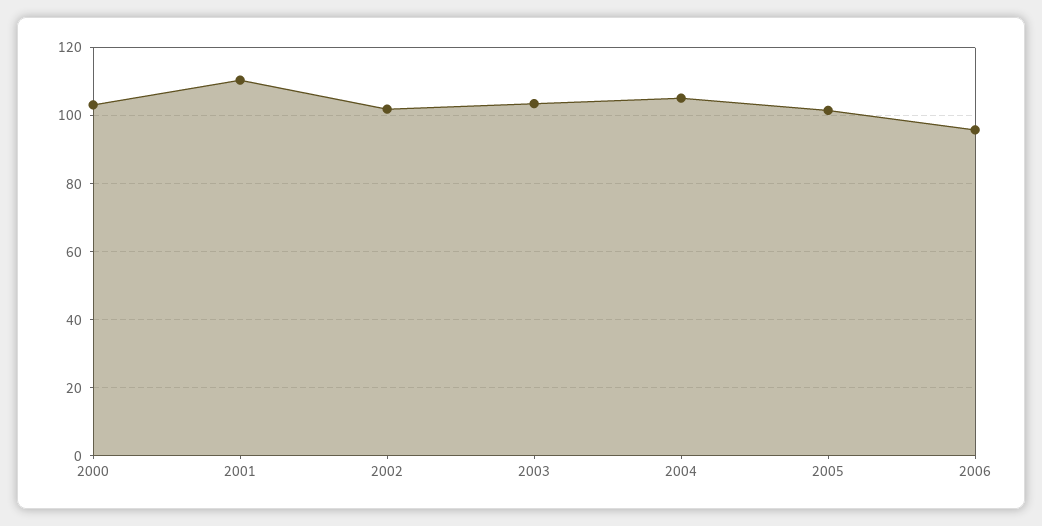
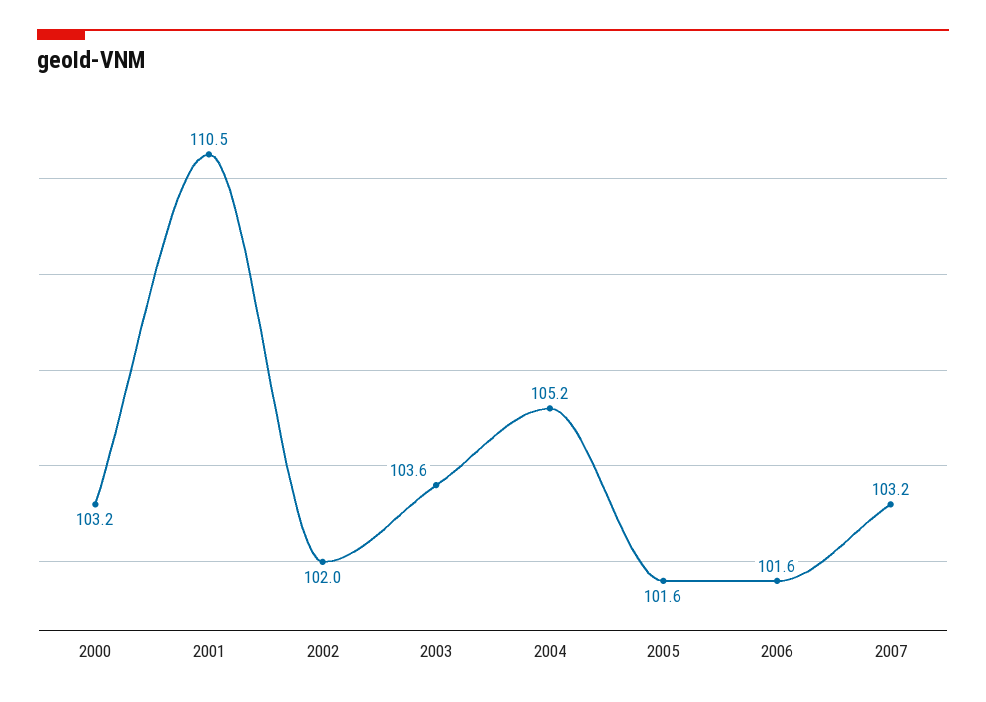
2006: 96 -> 101.6
2007: none -> 103.2

